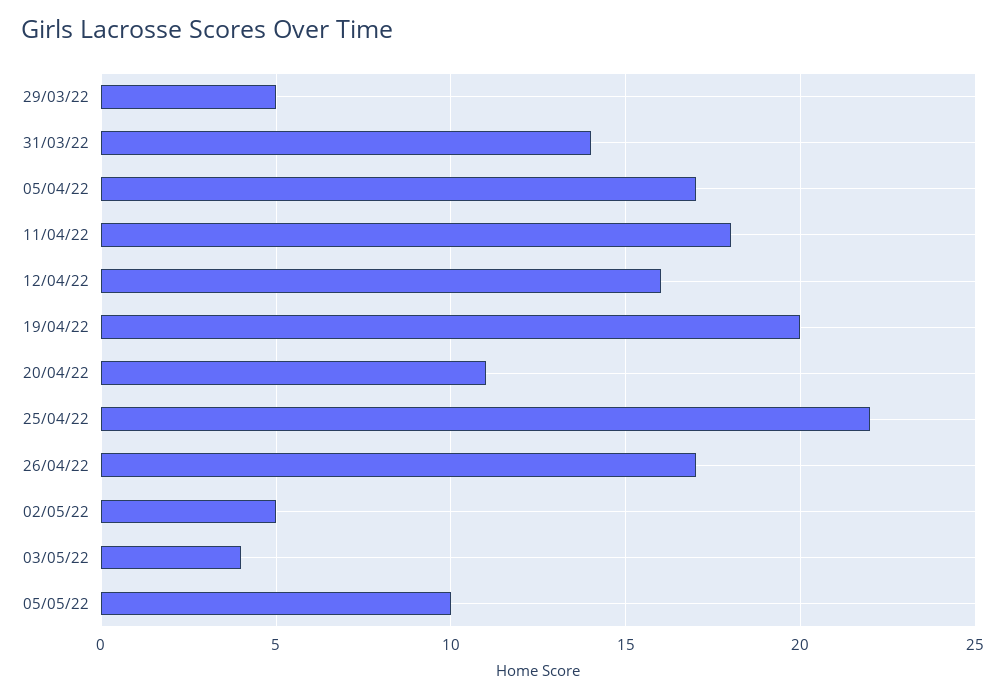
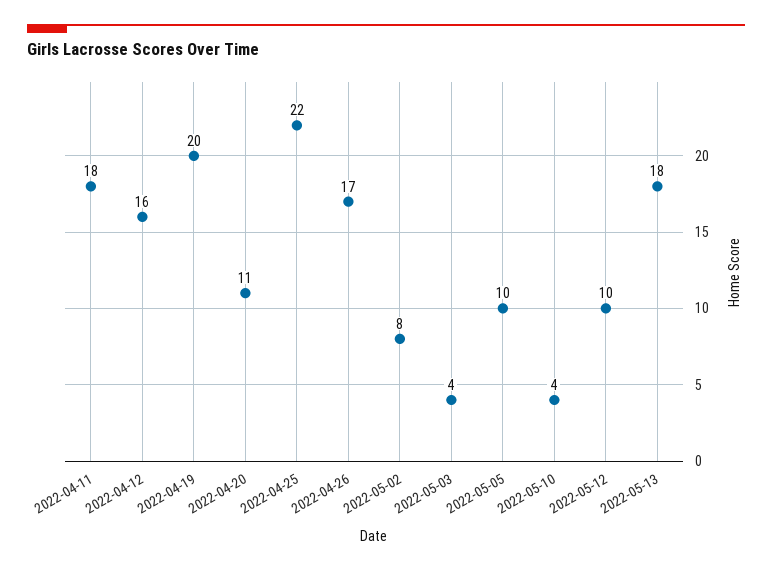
29/03/22: 5 -> none
31/03/22: 14 -> none
05/04/22: 17 -> none
02/05/22: 5 -> 8
2022-05-10: none -> 4
2022-05-12: none -> 10
2022-05-13: none -> 18

